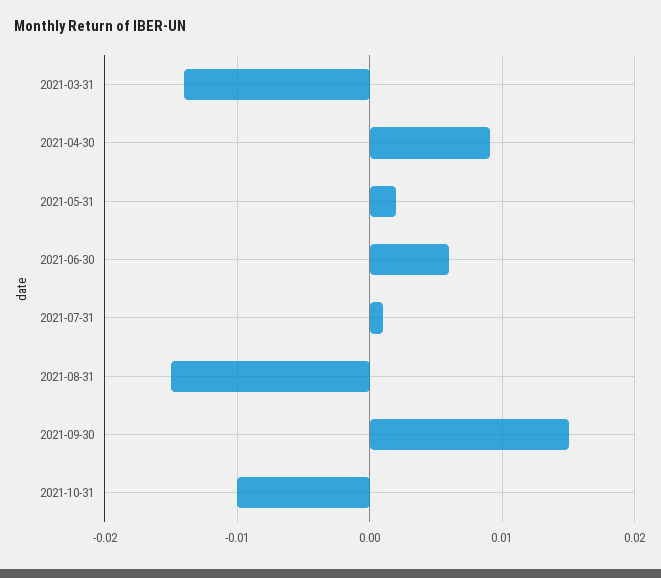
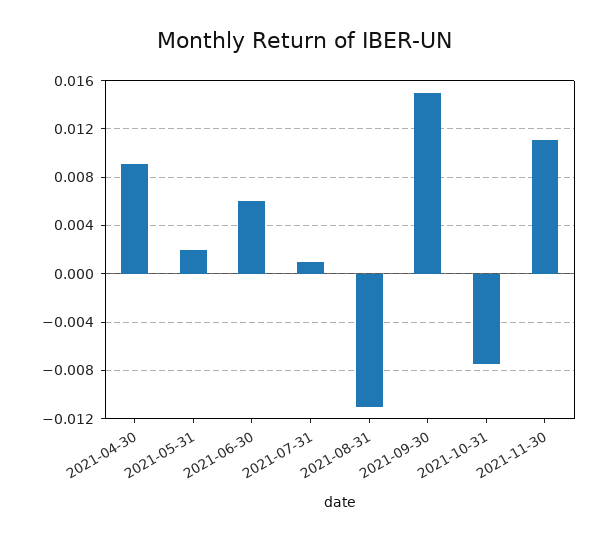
2021-03-31: -0.014 -> none
2021-08-31: -0.015 -> -0.011
2021-10-31: -0.01 -> -0.0075
2021-11-30: none -> 0.011

